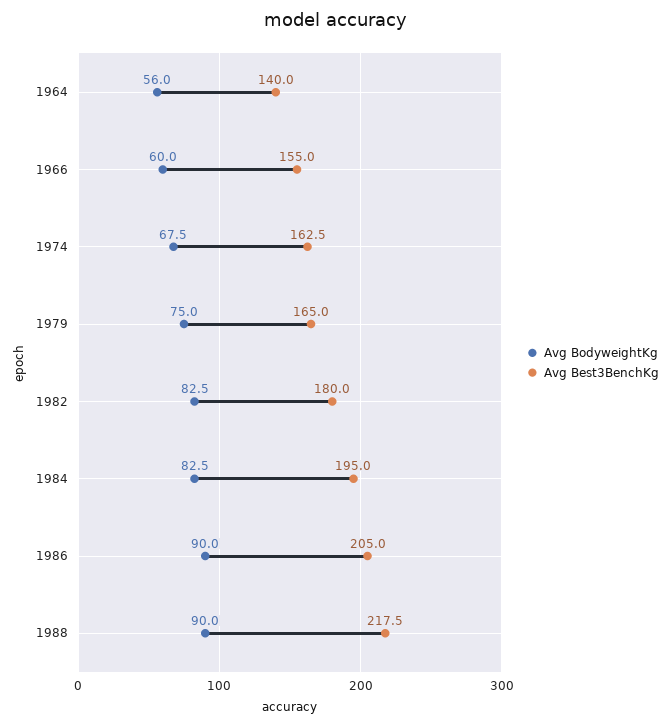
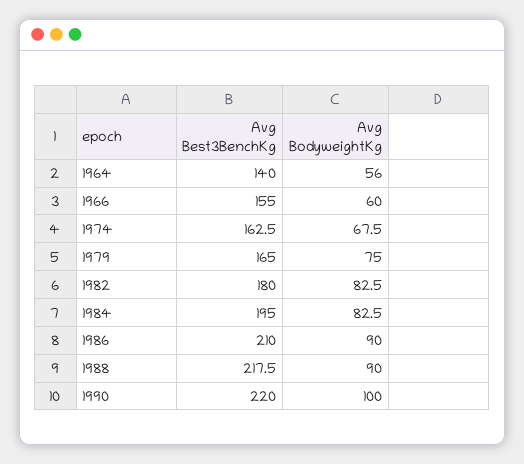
Avg Best3BenchKg, 1986: 205 -> 210
Avg Best3BenchKg, 1990: none -> 220
Avg BodyweightKg, 1990: none -> 100

